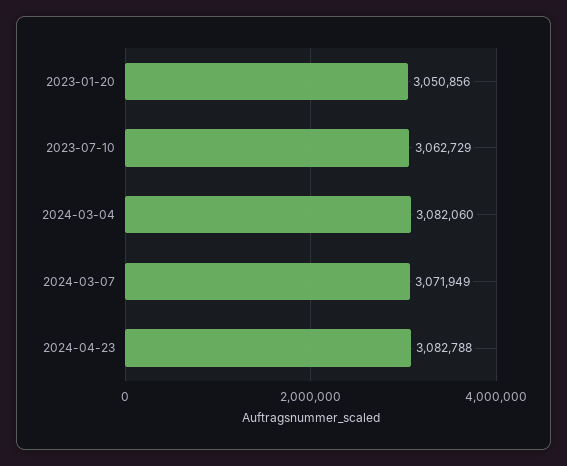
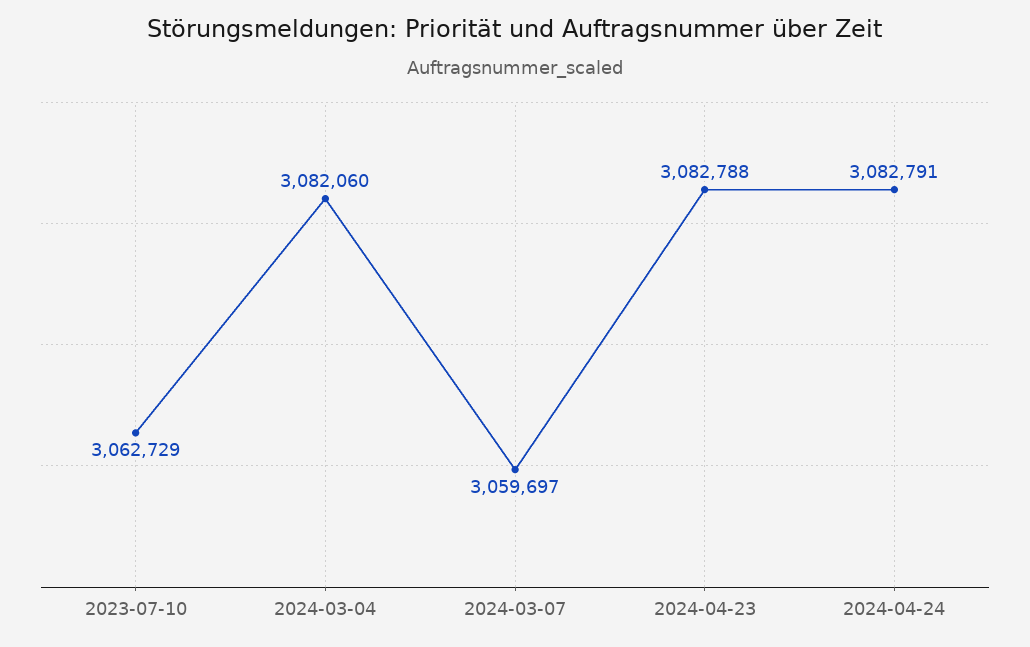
2023-01-20: 3050856 -> none
2024-03-07: 3071949 -> 3059697
2024-04-24: none -> 3082791

